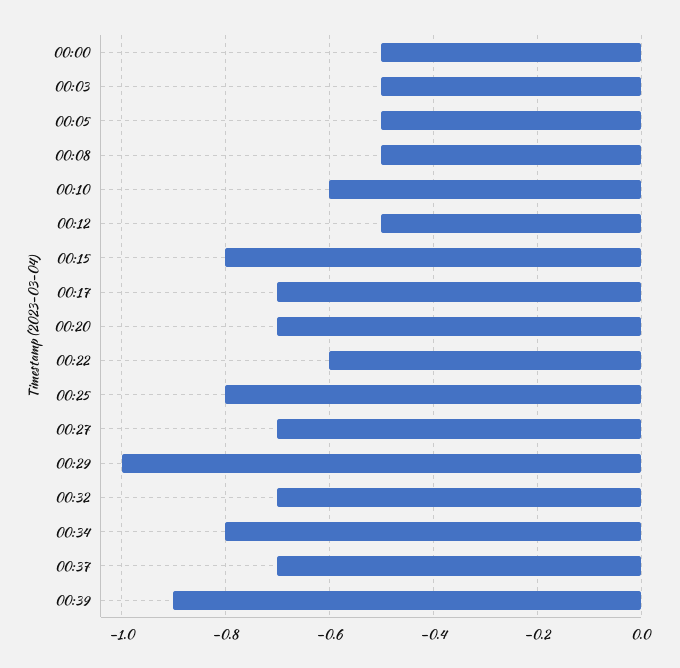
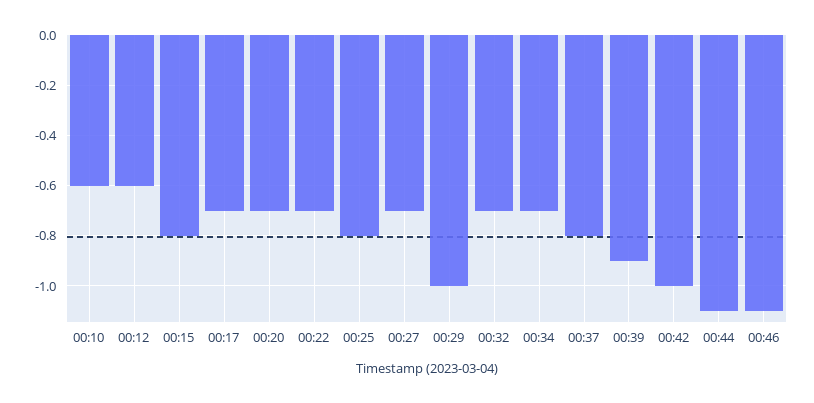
00:00: -0.5 -> none
00:03: -0.5 -> none
00:05: -0.5 -> none
00:08: -0.5 -> none
00:12: -0.5 -> -0.6
00:22: -0.6 -> -0.7
00:34: -0.8 -> -0.7
00:37: -0.7 -> -0.8
00:42: none -> -1
00:44: none -> -1.1
00:46: none -> -1.1

